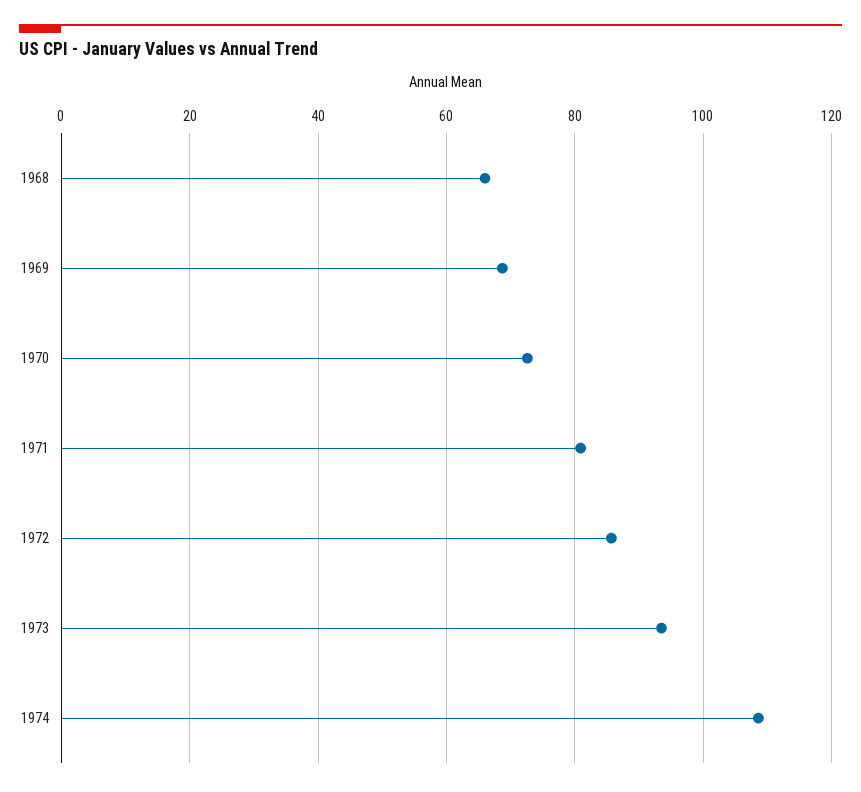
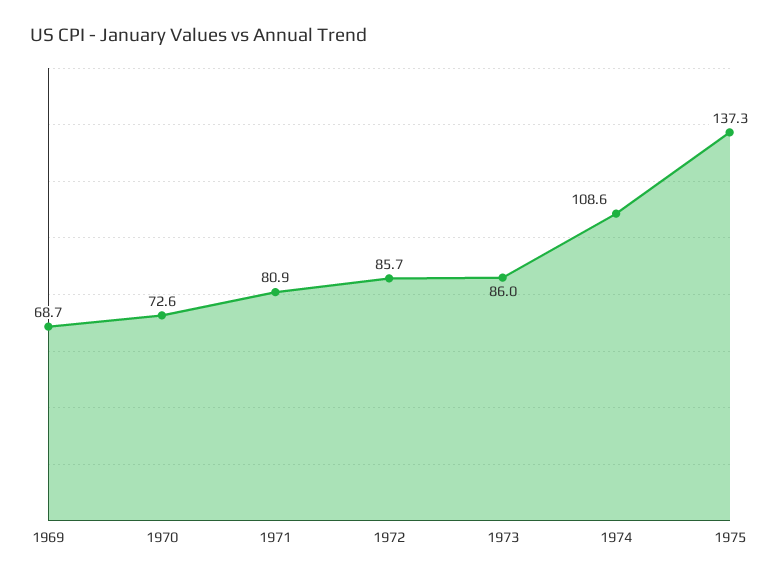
1968: 66 -> none
1973: 94 -> 86
1975: none -> 137.3

